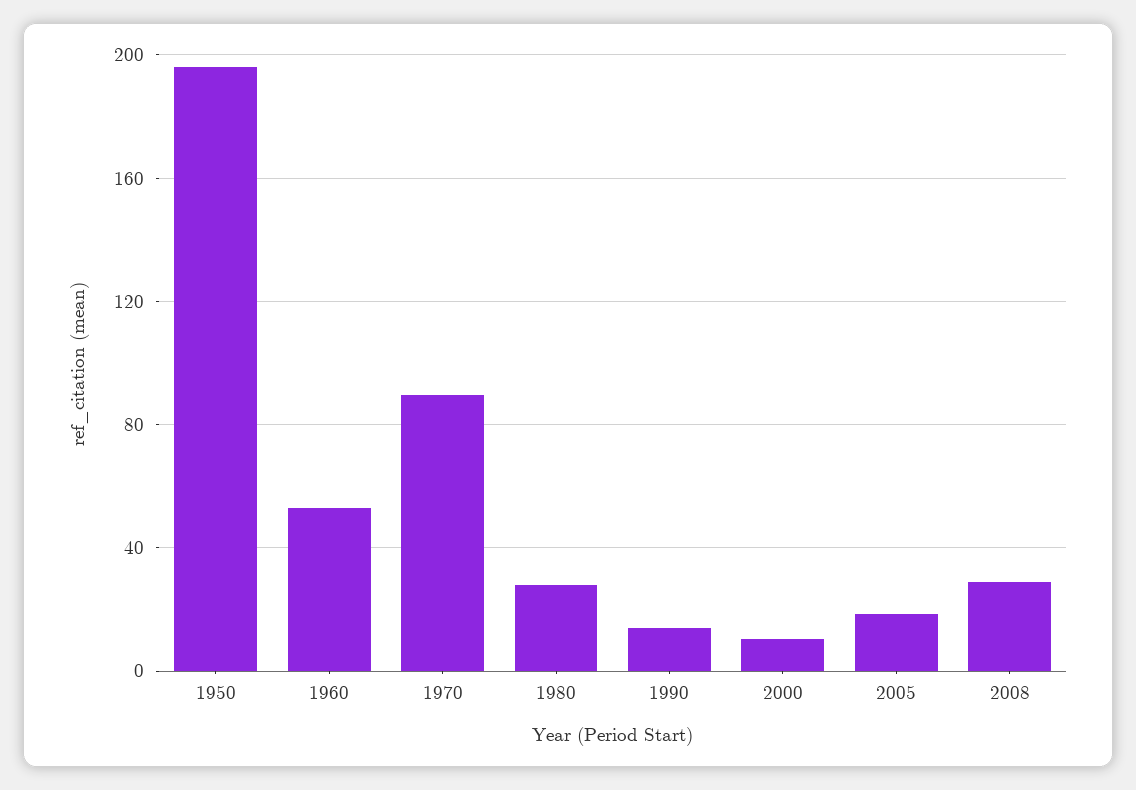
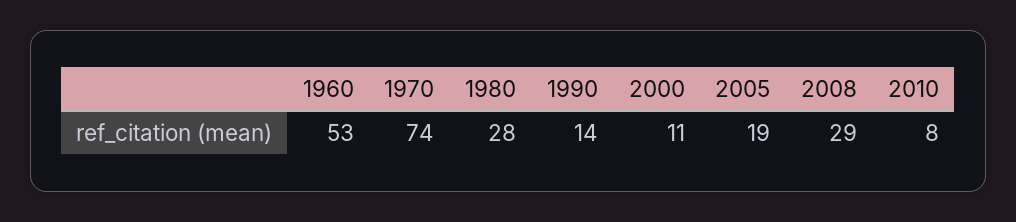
1950: 195 -> none
1970: 90 -> 74
2010: none -> 8

